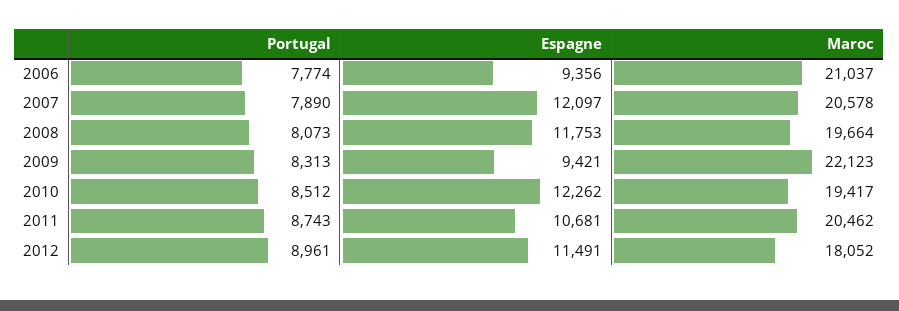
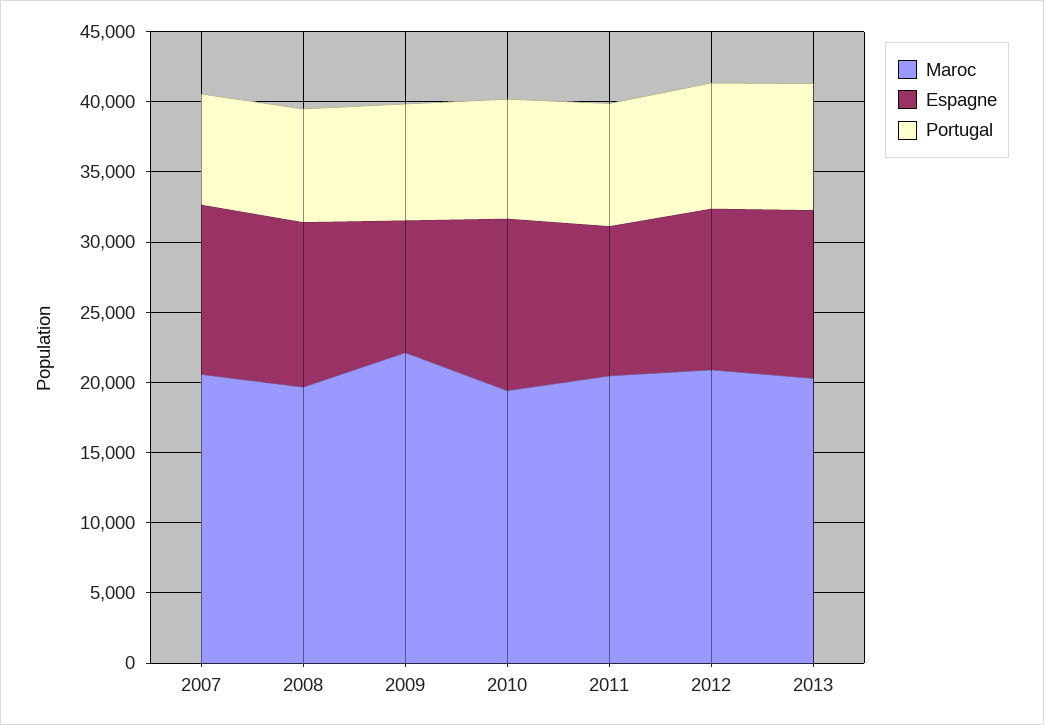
Portugal, 2006: 7774 -> none
Espagne, 2006: 9356 -> none
Maroc, 2006: 21037 -> none
Maroc, 2012: 18052 -> 21000
Maroc, 2013: none -> 20000
Espagne, 2013: none -> 12000
Portugal, 2013: none -> 9000

